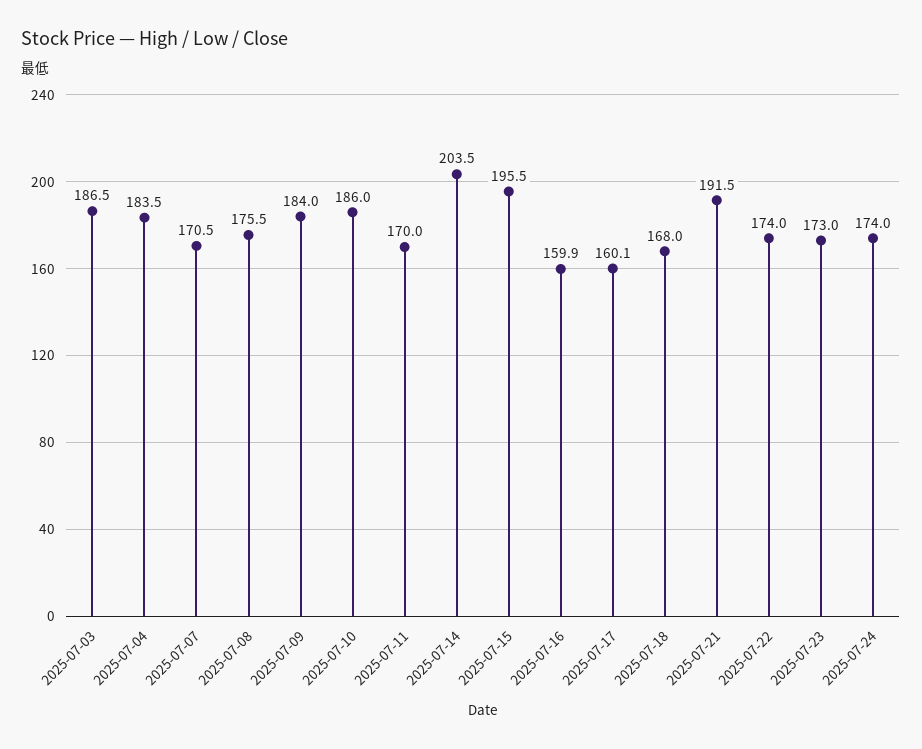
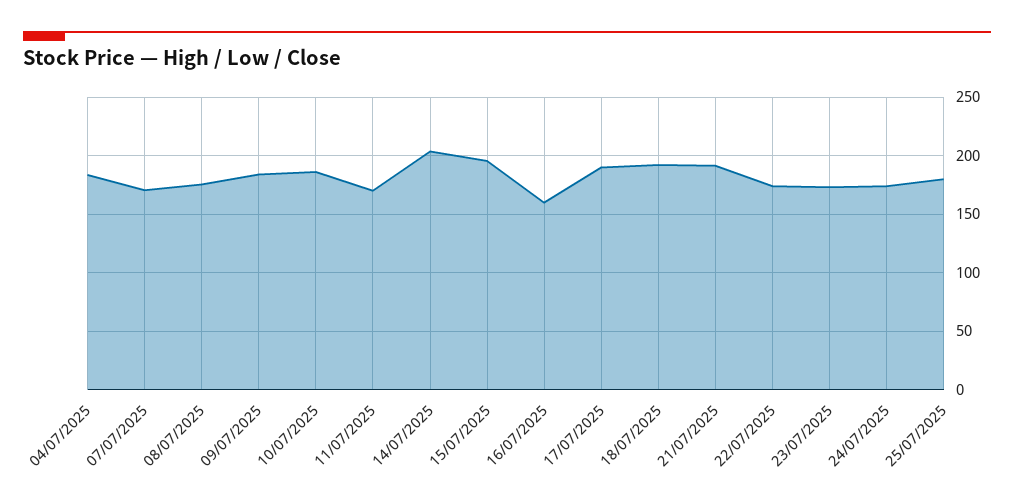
2025-07-03: 186.5 -> none
2025-07-17: 160.1 -> 190
2025-07-18: 168 -> 190
25/07/2025: none -> 180

